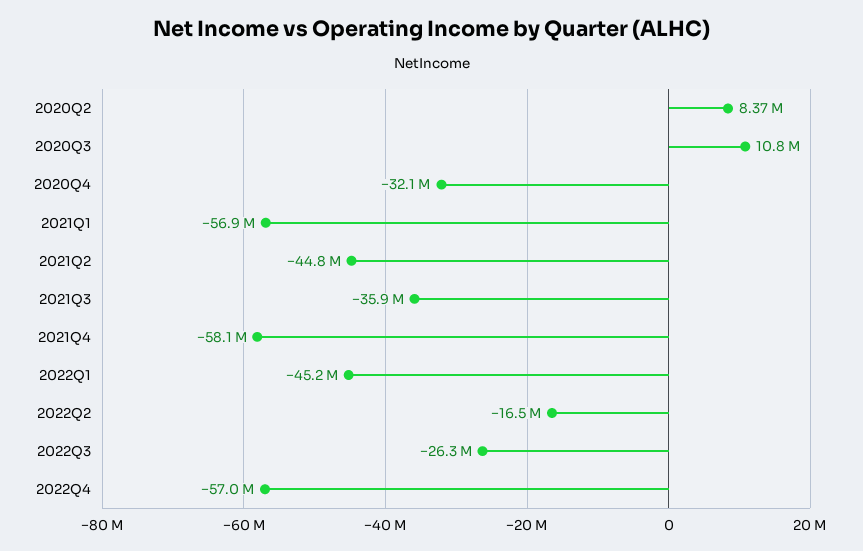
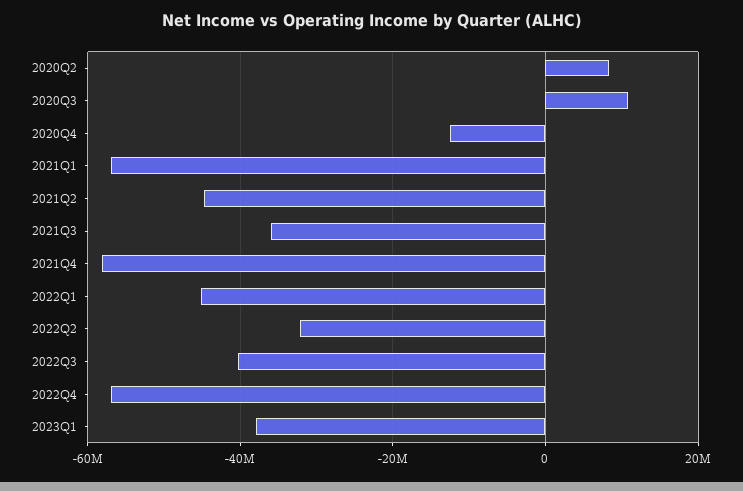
2020Q4: -32100000 -> -12000000
2022Q2: -16500000 -> -32000000
2022Q3: -26300000 -> -40000000
2023Q1: none -> -38000000

